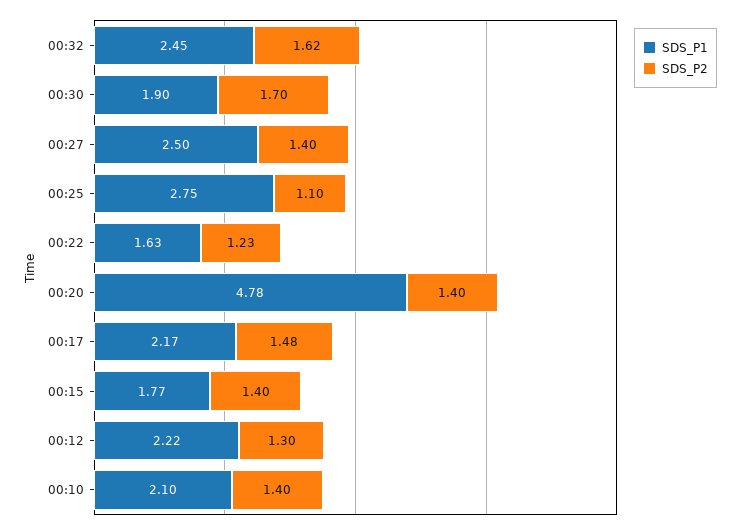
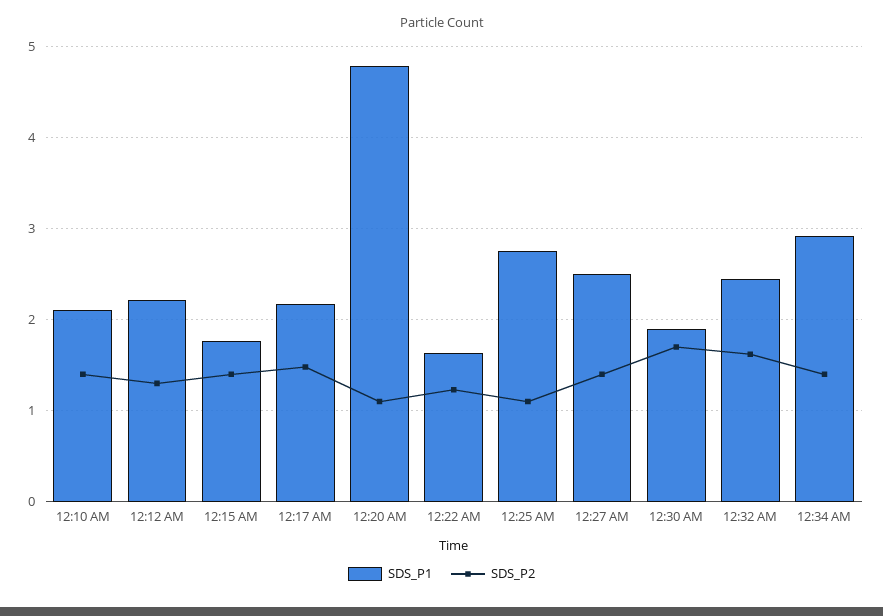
SDS_P2, 00:20: 1.4 -> 1.1
SDS_P1, 12:34 AM: none -> 2.9
SDS_P2, 12:34 AM: none -> 1.4

